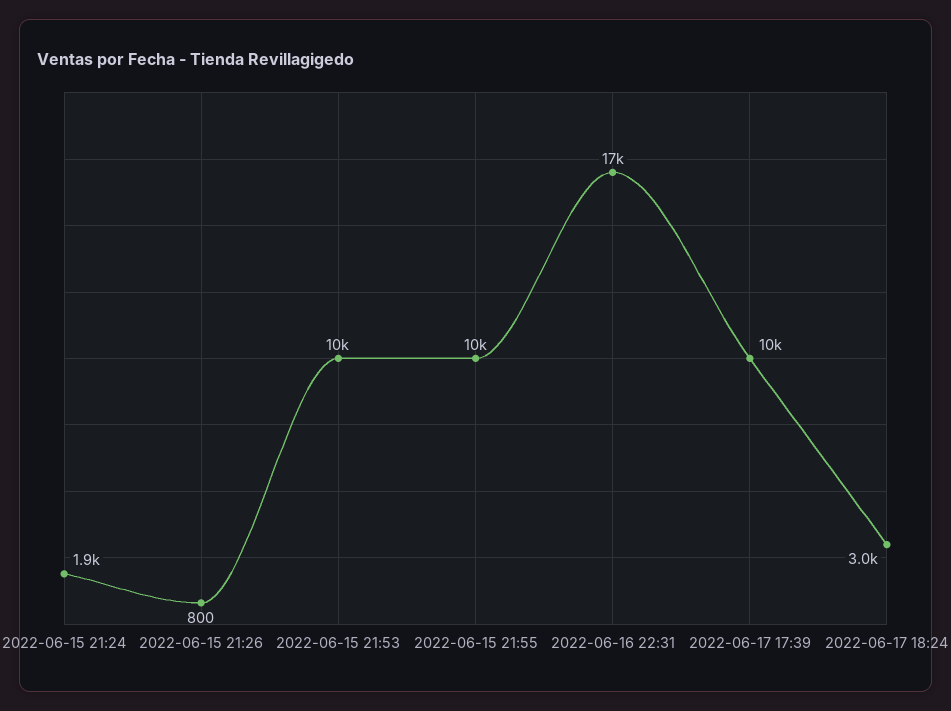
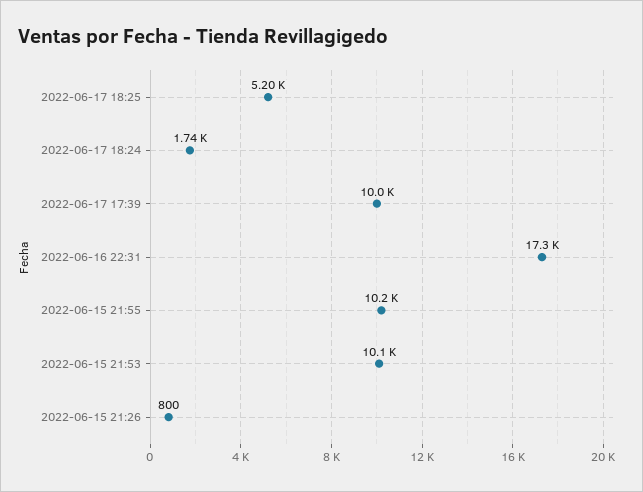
2022-06-15 21:24: 1900 -> none
2022-06-17 18:24: 3000 -> 1740
2022-06-17 18:25: none -> 5200

